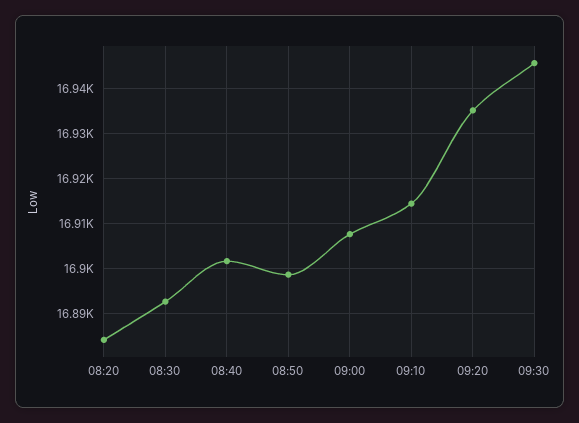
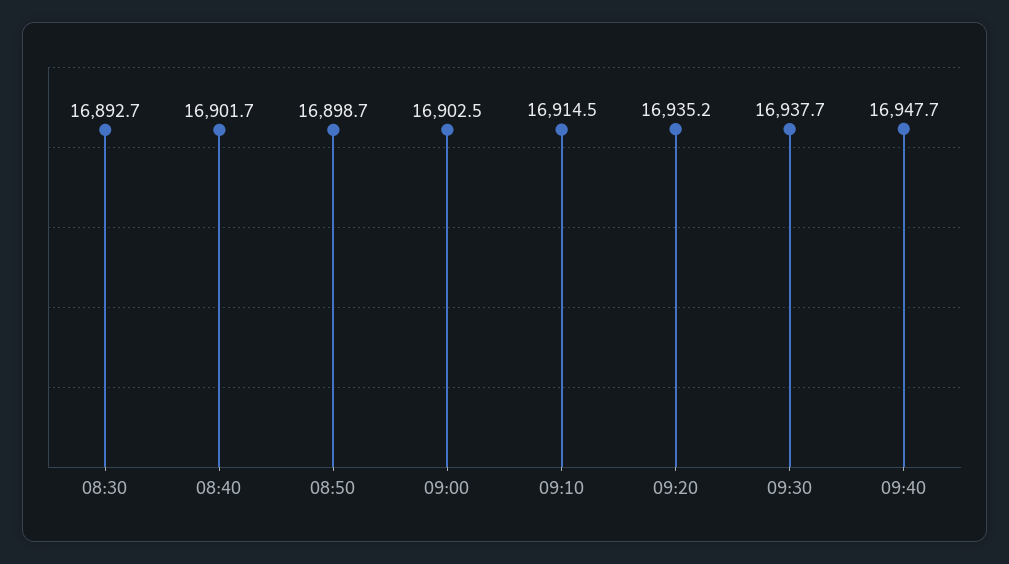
08:20: 16884 -> none
09:00: 16908 -> 16902.5
09:30: 16946 -> 16937.7
09:40: none -> 16947.7

